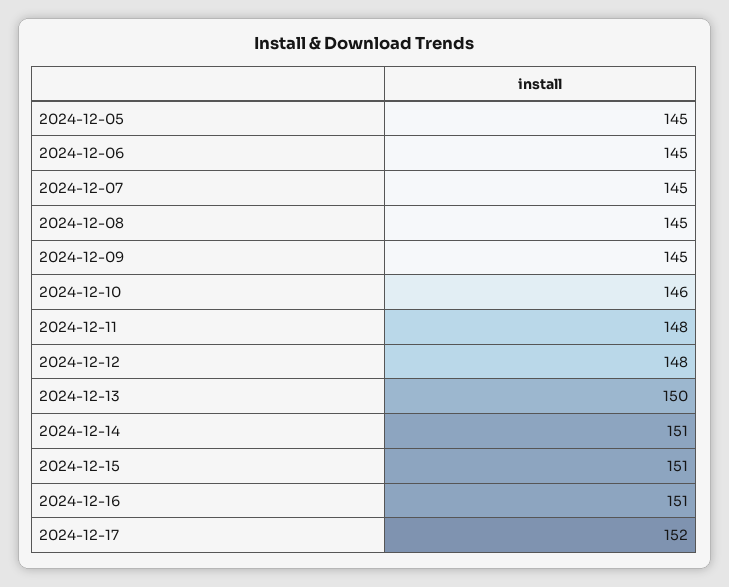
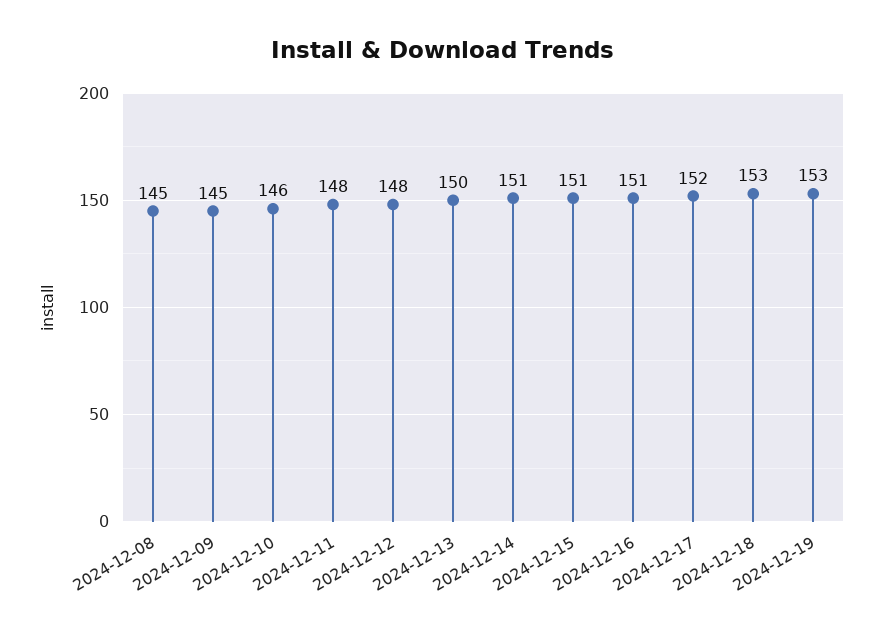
2024-12-05: 145 -> none
2024-12-06: 145 -> none
2024-12-07: 145 -> none
2024-12-18: none -> 153
2024-12-19: none -> 153

